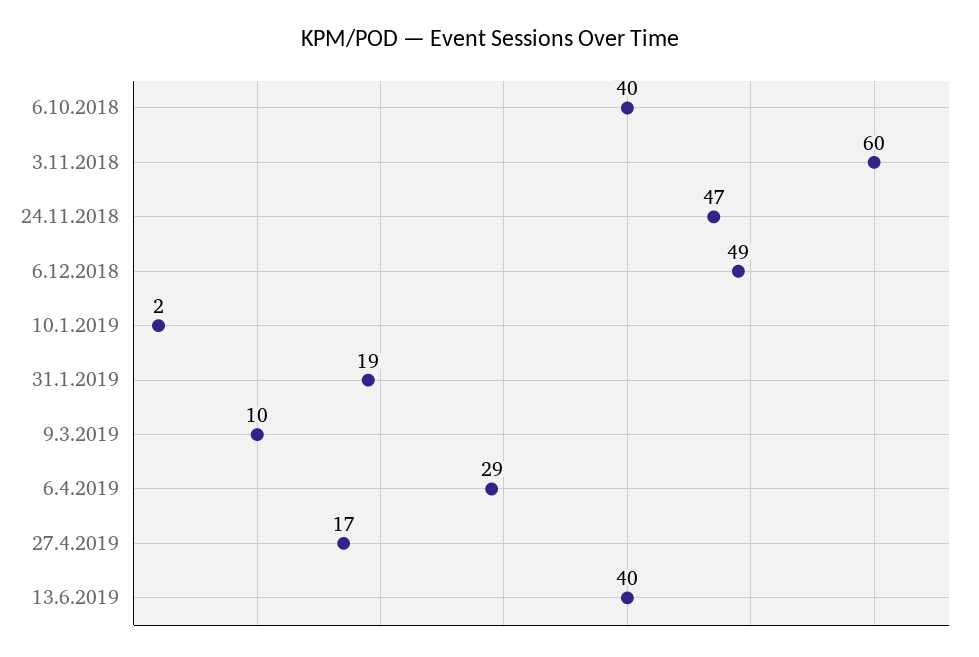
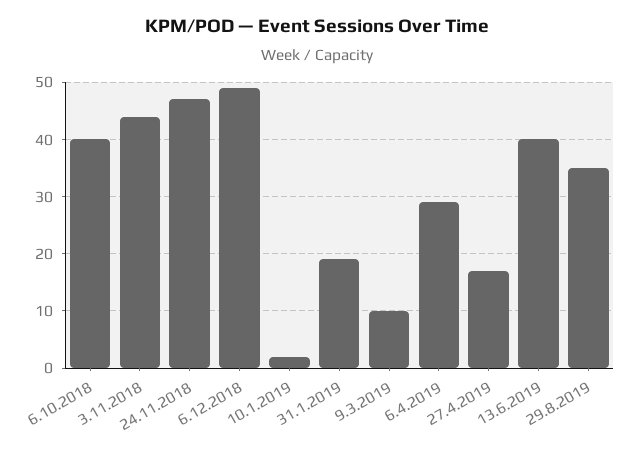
3.11.2018: 60 -> 45
29.8.2019: none -> 35

